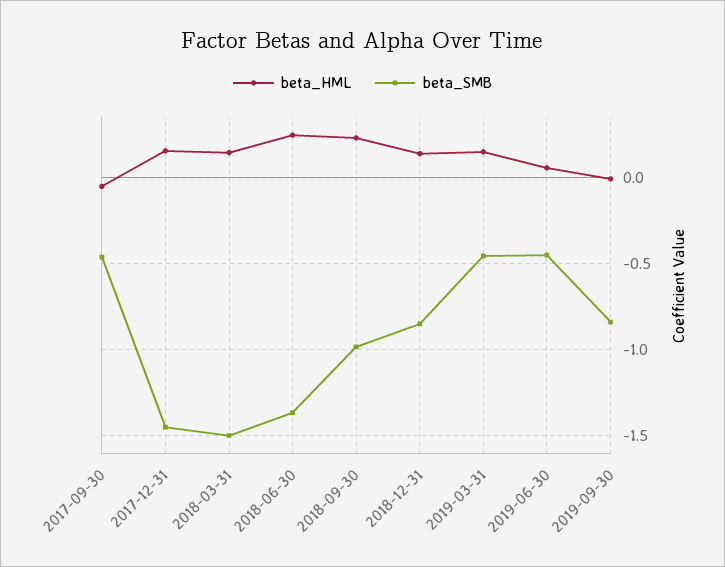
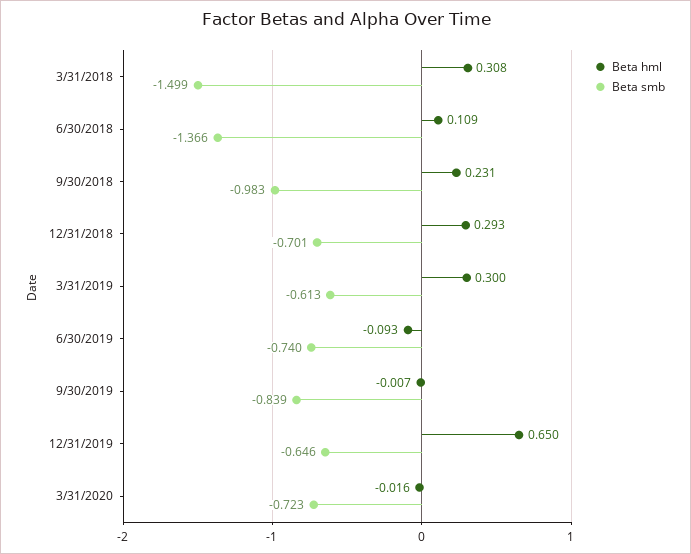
beta_HML, 2017-09-30: -0.05 -> none
beta_SMB, 2017-09-30: -0.45 -> none
beta_HML, 2017-12-31: 0.15 -> none
beta_SMB, 2017-12-31: -1.45 -> none
beta_HML, 2018-03-31: 0.15 -> 0.308
beta_HML, 2018-06-30: 0.25 -> 0.109
beta_HML, 2018-12-31: 0.15 -> 0.293
beta_SMB, 2018-12-31: -0.85 -> -0.701
beta_HML, 2019-03-31: 0.15 -> 0.3
beta_SMB, 2019-03-31: -0.45 -> -0.613
beta_HML, 2019-06-30: 0.05 -> -0.093
beta_SMB, 2019-06-30: -0.45 -> -0.74
beta_HML, 12/31/2019: none -> 0.65
beta_SMB, 12/31/2019: none -> -0.646
beta_HML, 3/31/2020: none -> -0.016
beta_SMB, 3/31/2020: none -> -0.723

